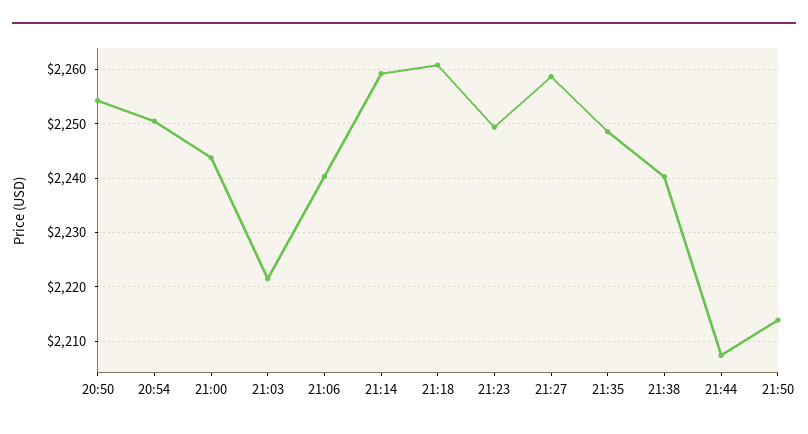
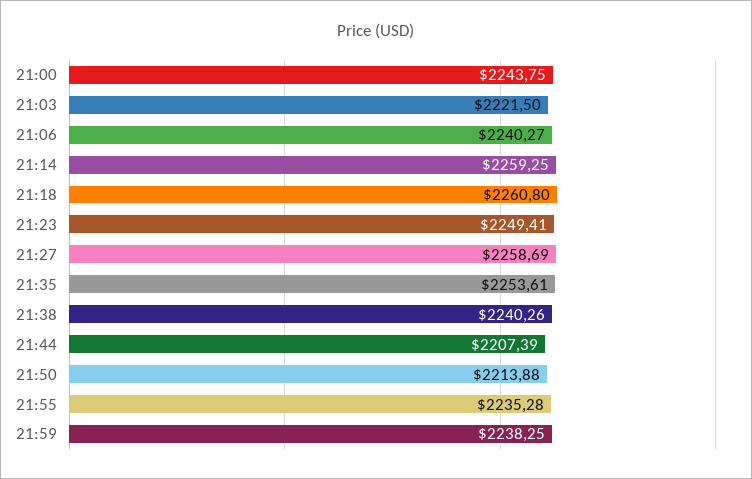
20:50: 2254 -> none
20:54: 2250 -> none
21:35: 2248 -> 2253.61
21:55: none -> 2235.28
21:59: none -> 2238.25

